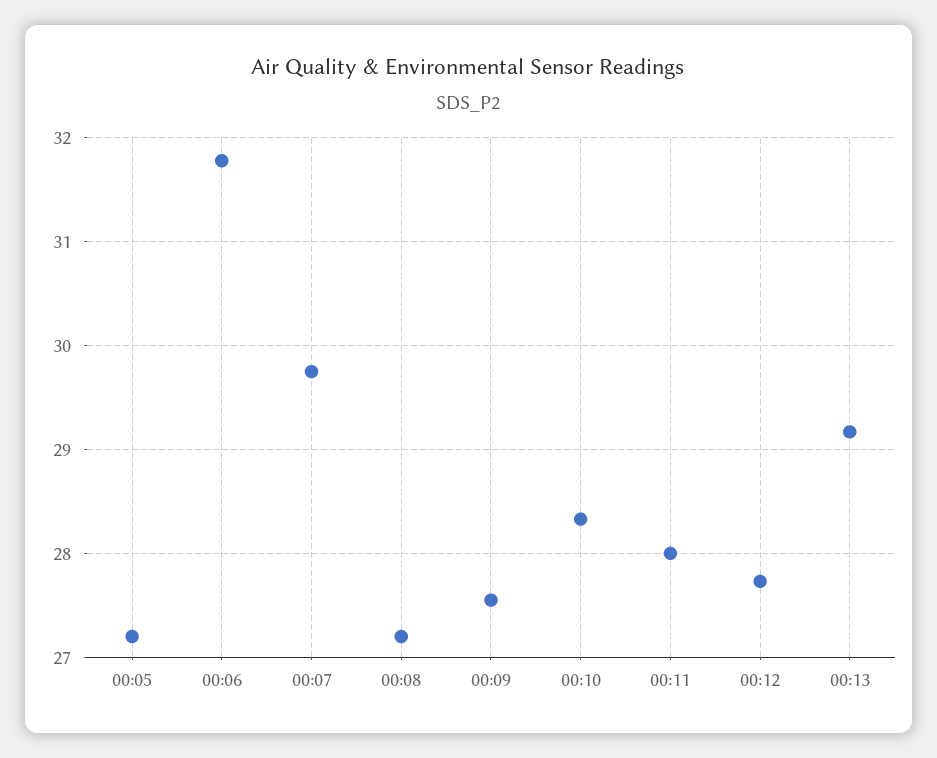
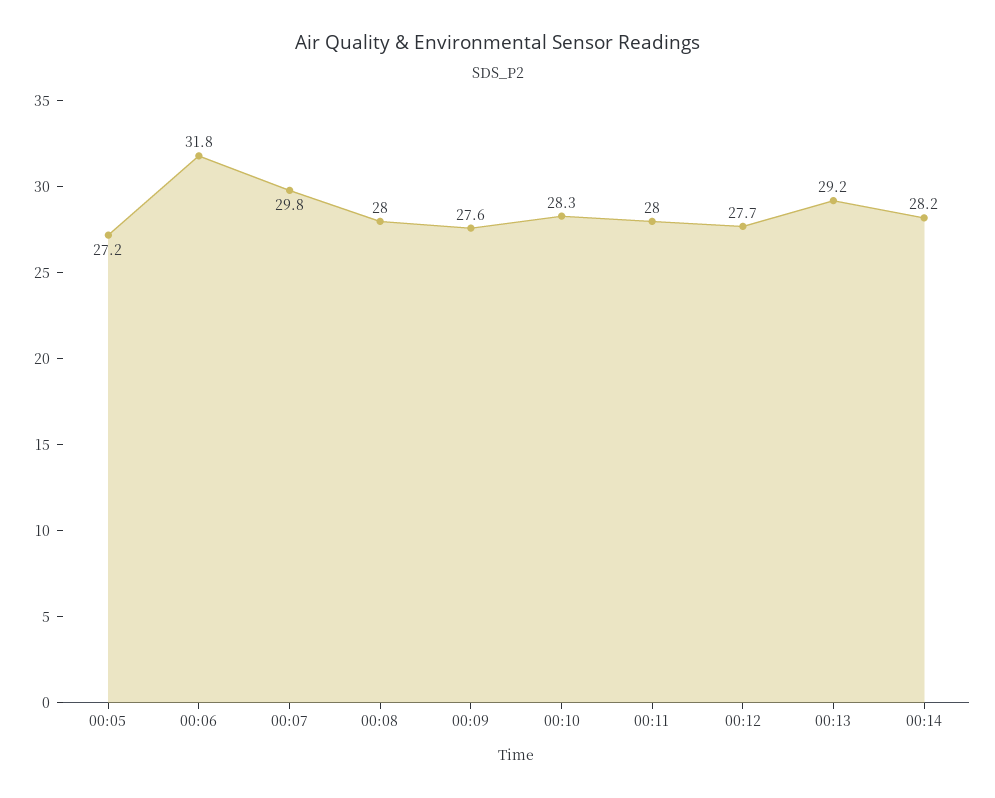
00:08: 27.2 -> 28
00:14: none -> 28.2

